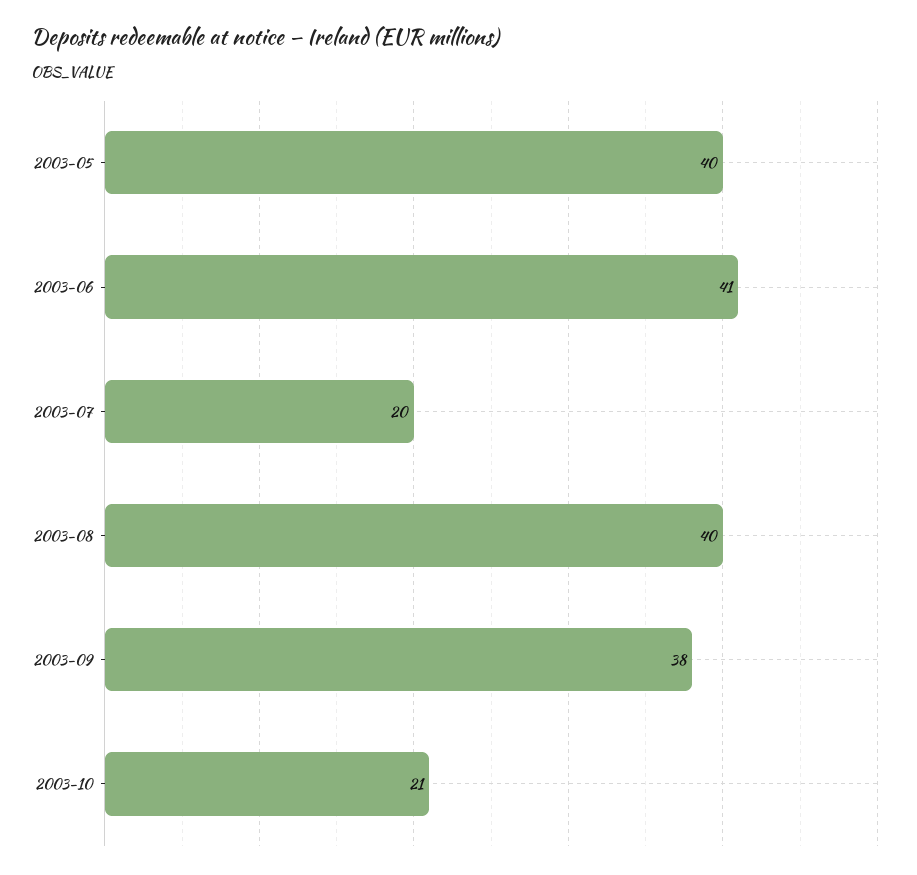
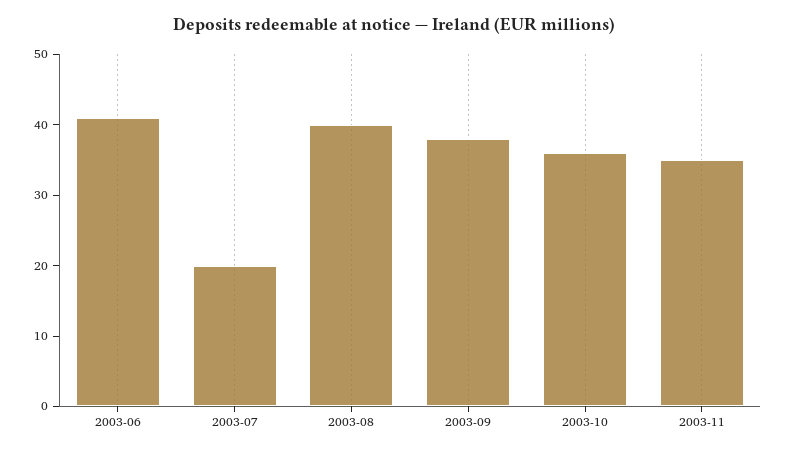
2003-05: 40 -> none
2003-10: 21 -> 35
2003-11: none -> 35

